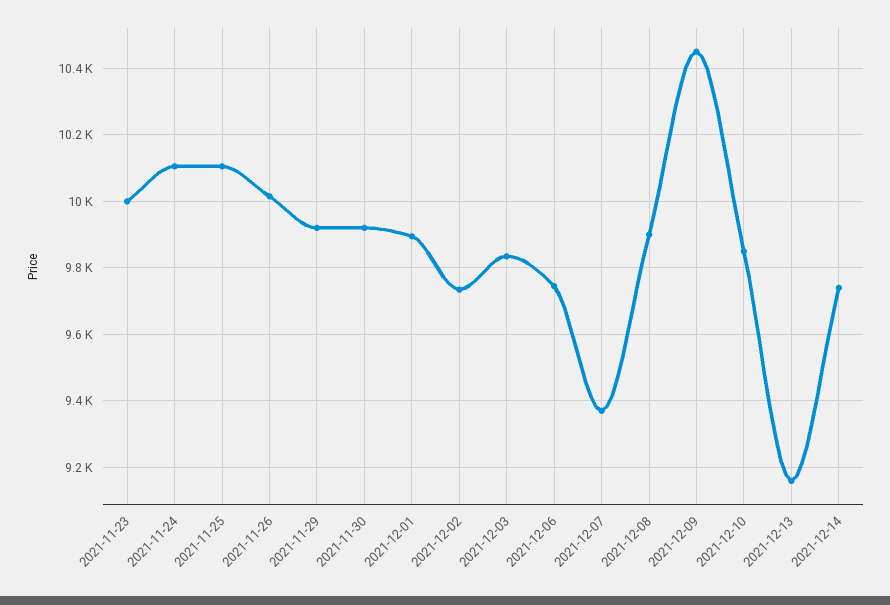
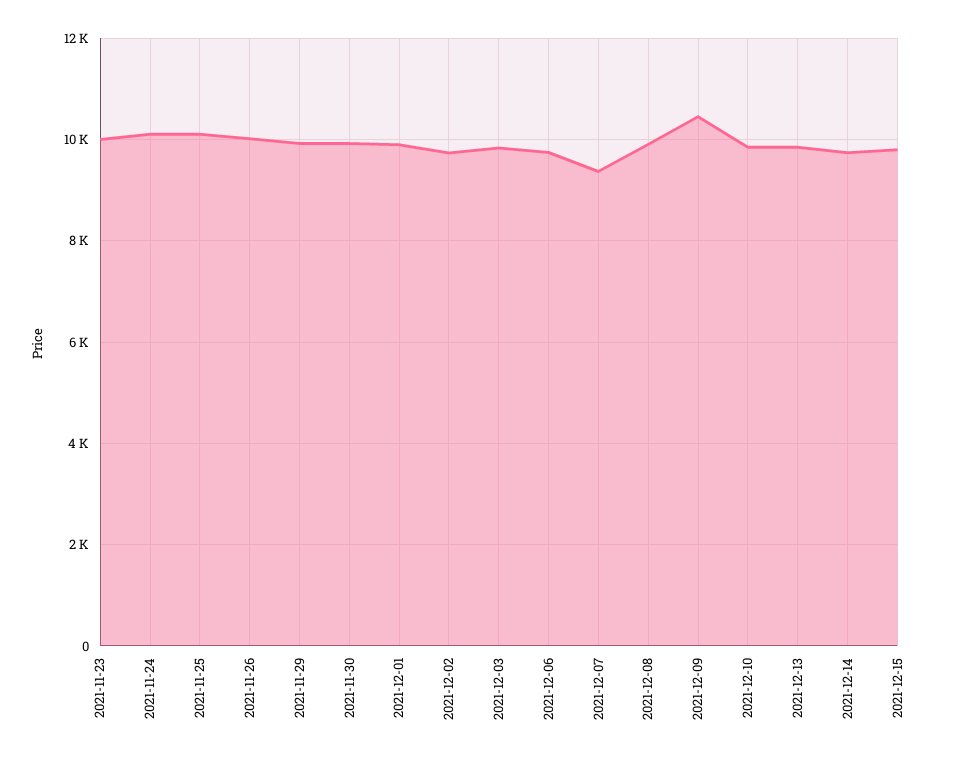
2021-12-13: 9160 -> 9800
2021-12-15: none -> 9800

